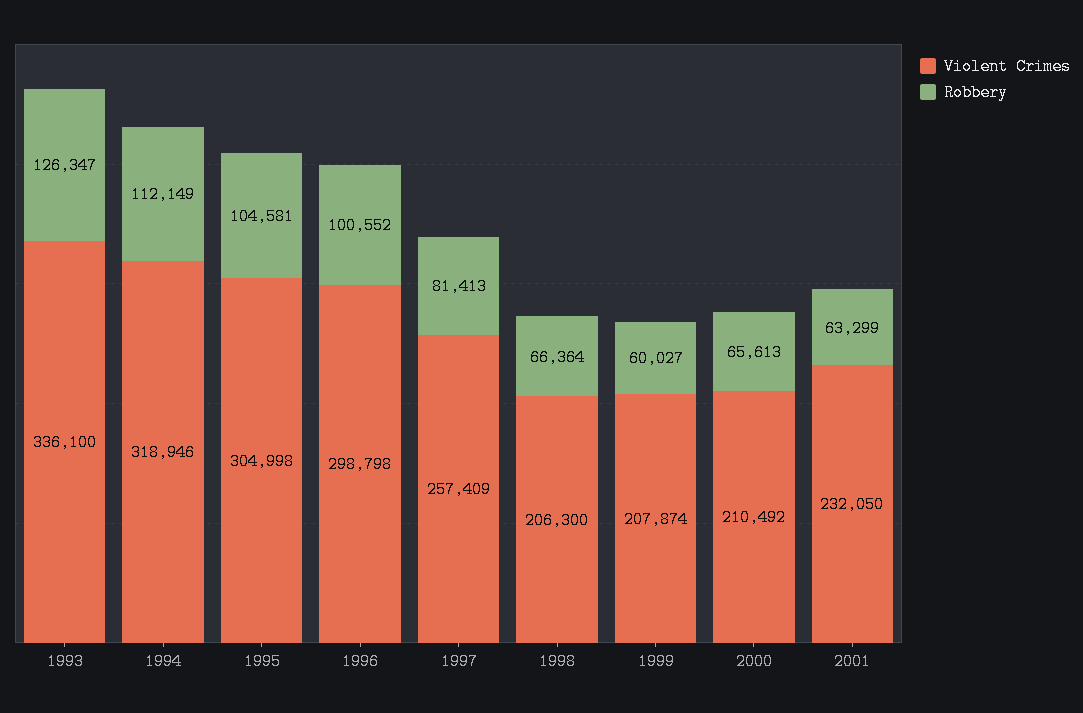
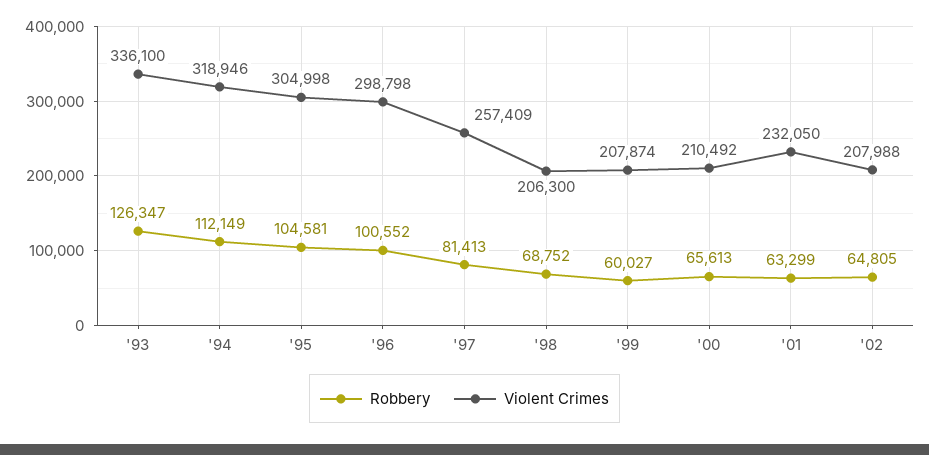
Robbery, 1998: 66364 -> 68752
Robbery, '02: none -> 64805
Violent Crimes, '02: none -> 207988

